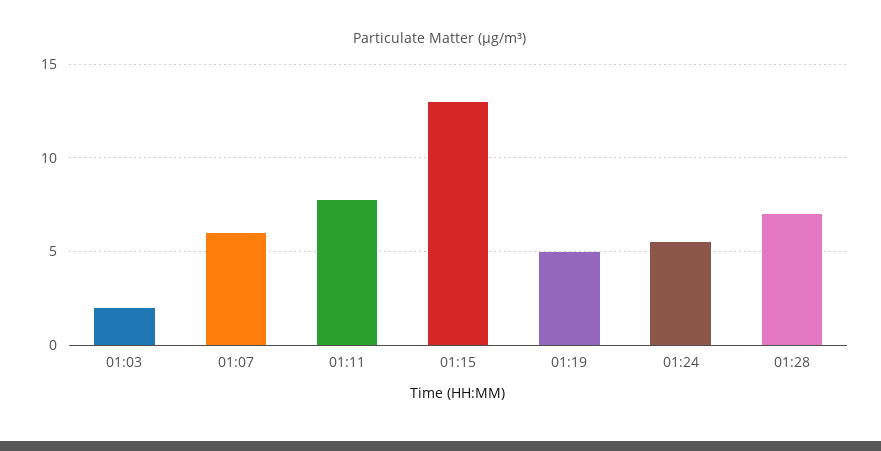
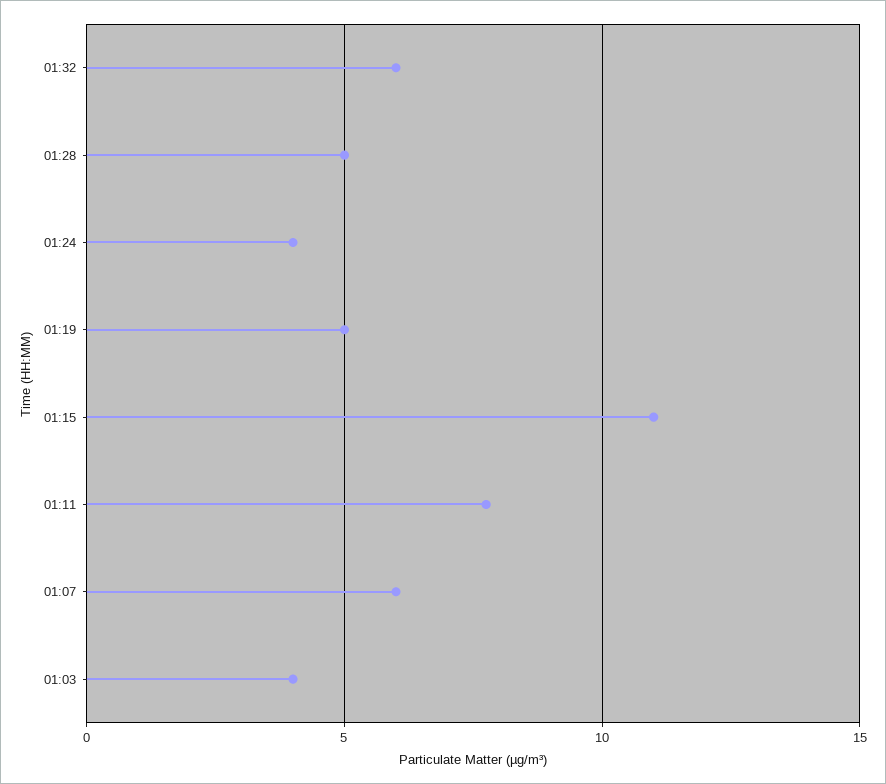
01:03: 2 -> 4
01:15: 13 -> 11
01:24: 5.5 -> 4
01:28: 7 -> 5
01:32: none -> 6

